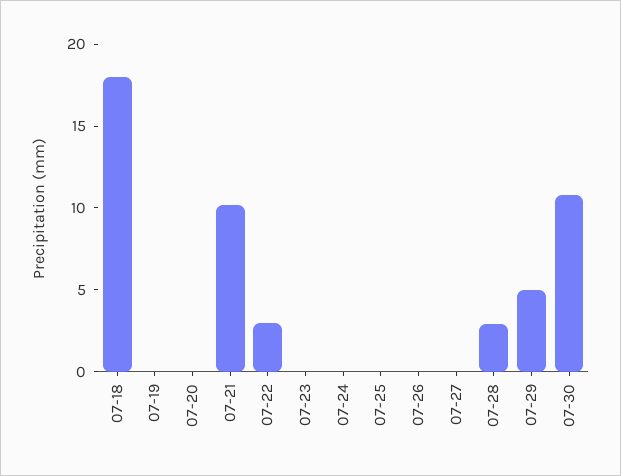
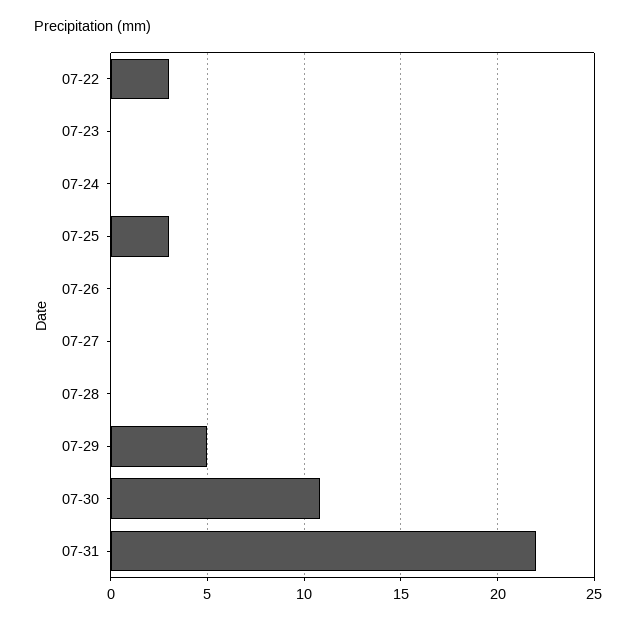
07-18: 18 -> none
07-19: 0 -> none
07-20: 0 -> none
07-21: 10 -> none
07-25: 0 -> 3
07-28: 3 -> 0
07-31: none -> 22

